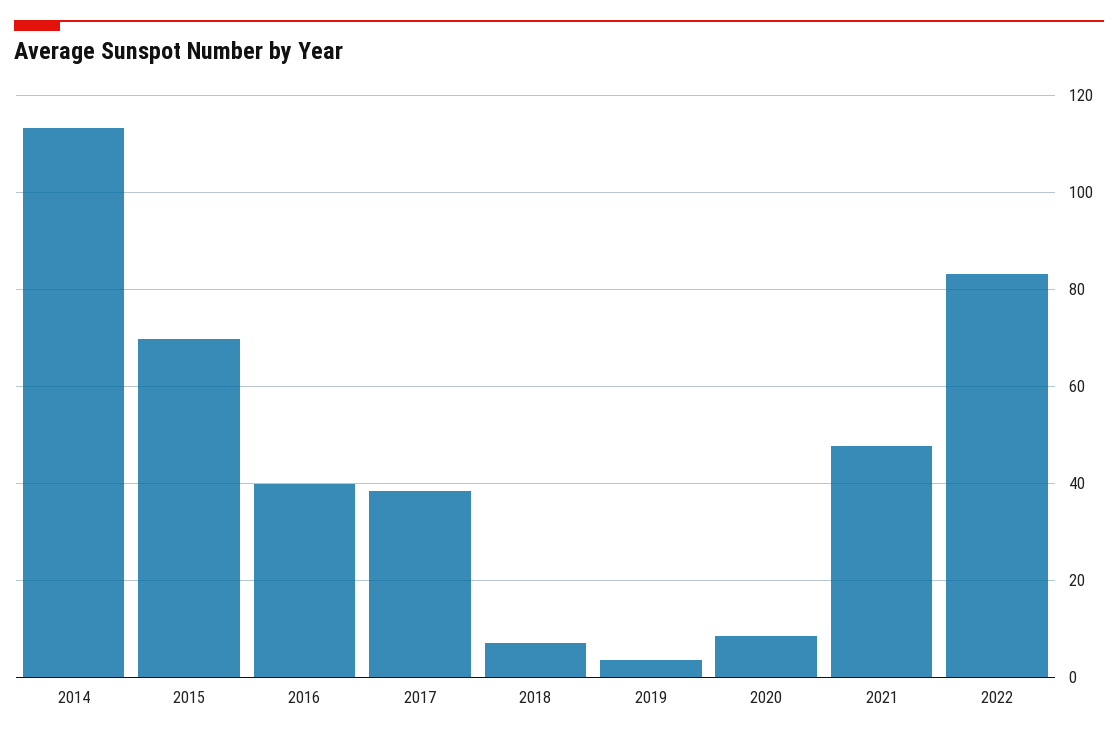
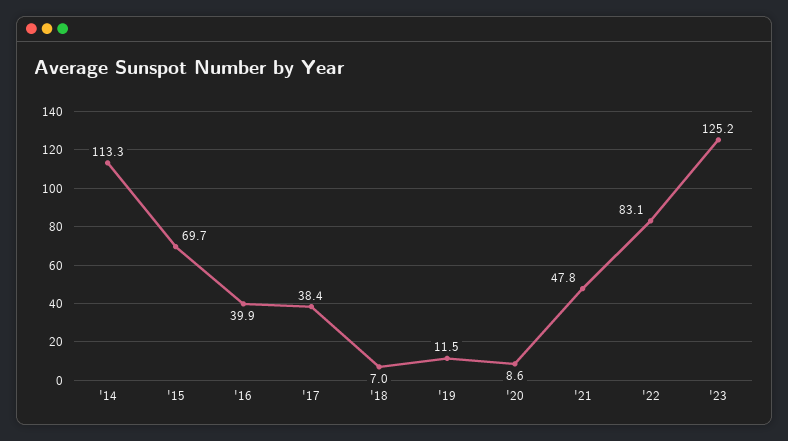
2019: 4 -> 11.5
'23: none -> 125.2

